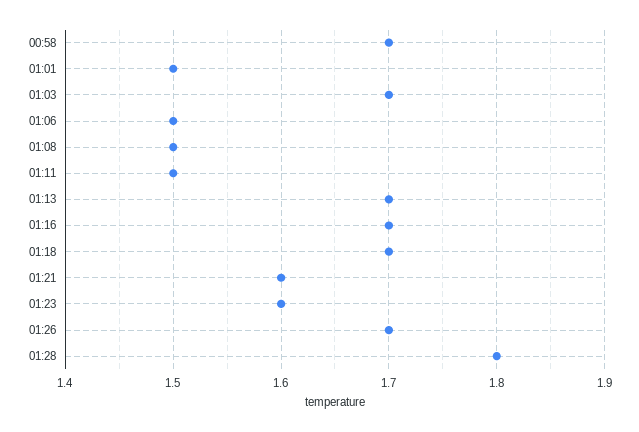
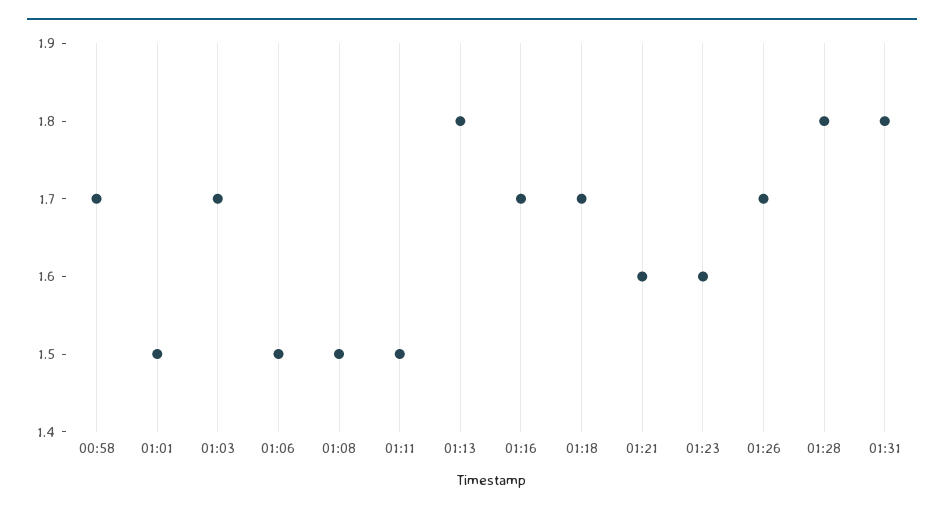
01:13: 1.7 -> 1.8
01:31: none -> 1.8

